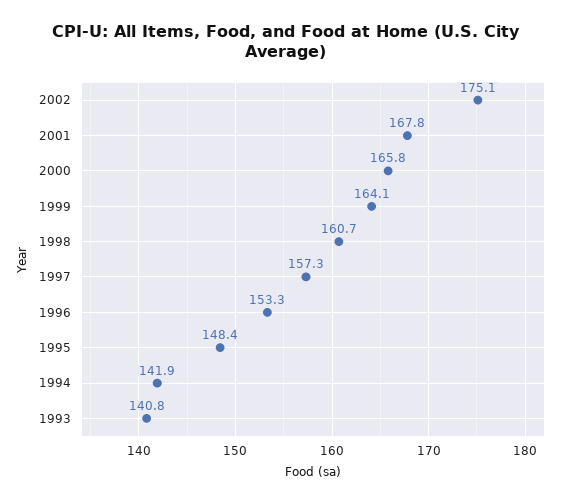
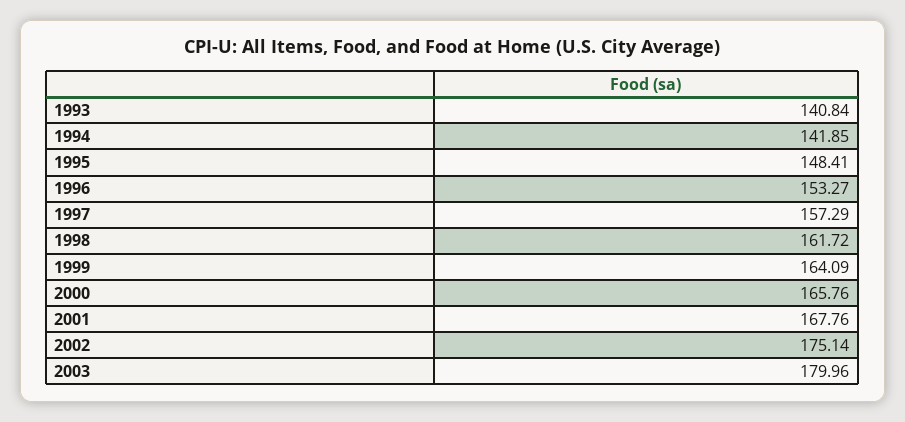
1998: 160.7 -> 161.72
2003: none -> 179.96

